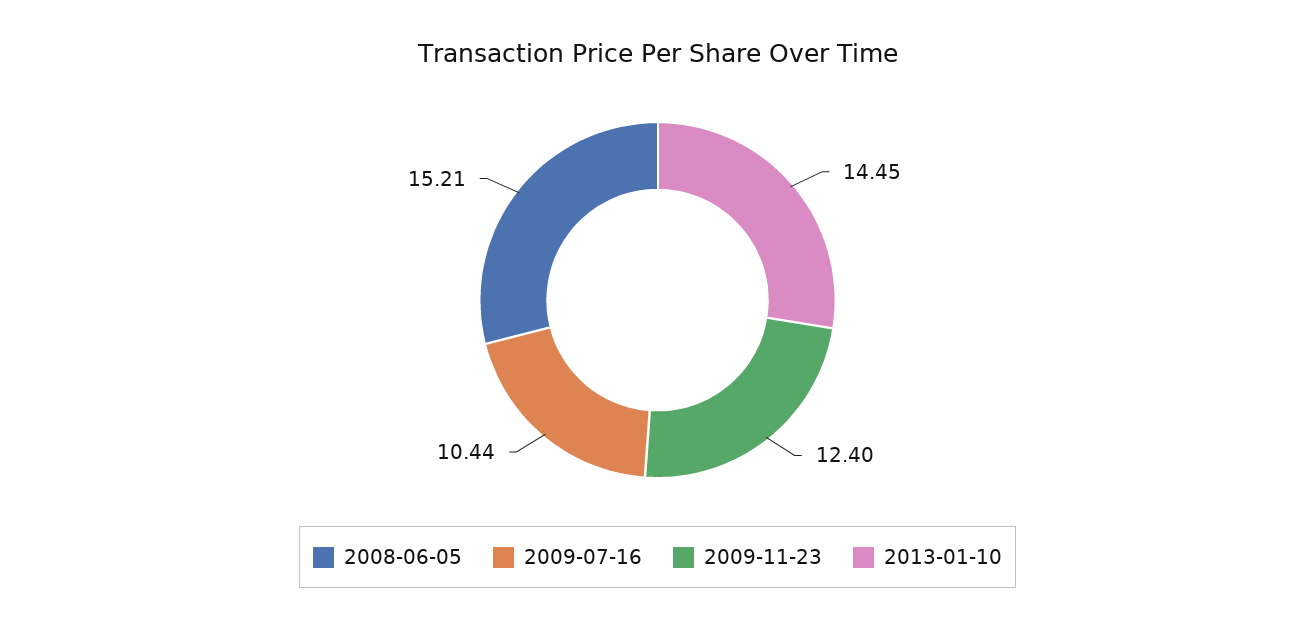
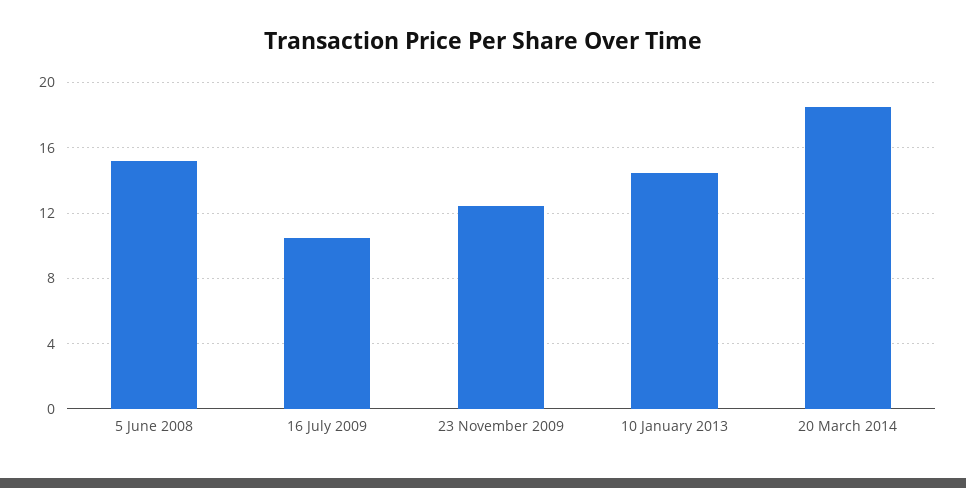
20 March 2014: none -> 18.5

